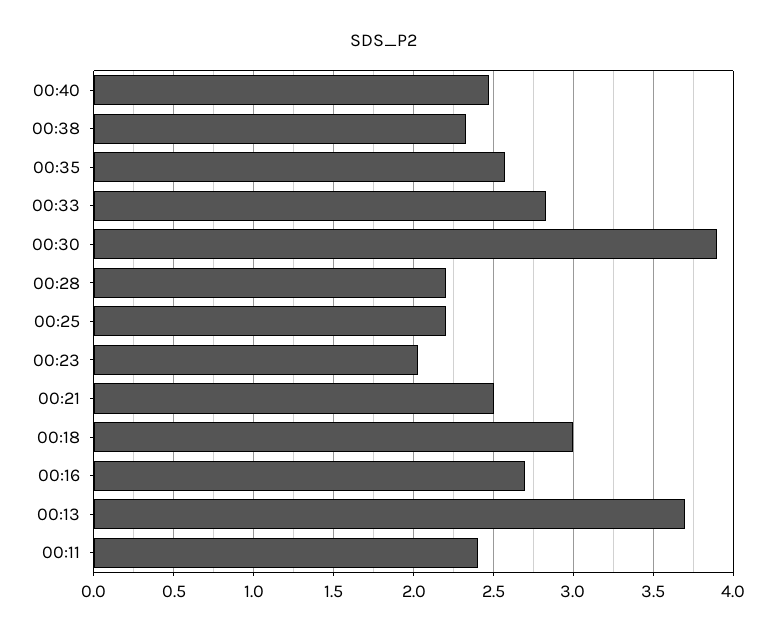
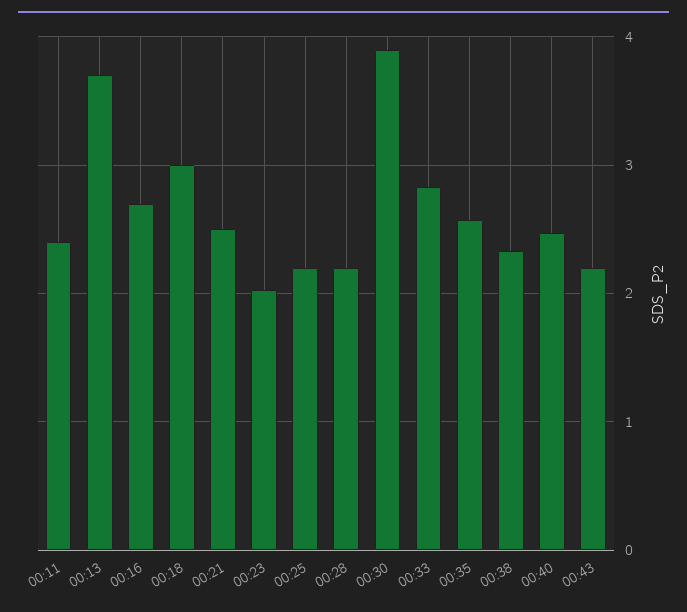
00:43: none -> 2.2

